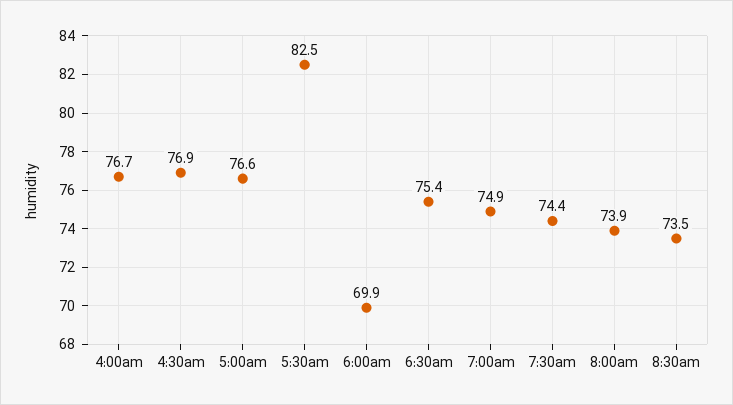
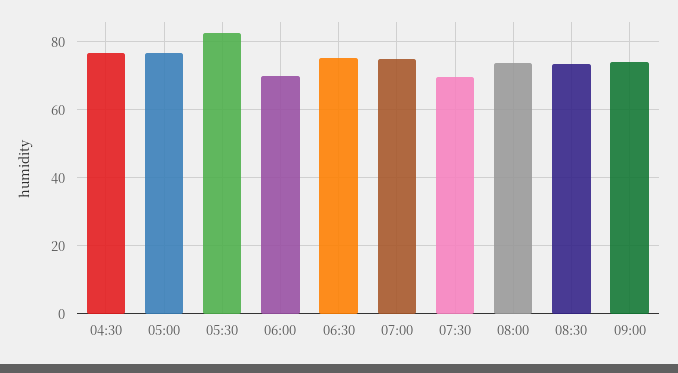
4:00am: 76.7 -> none
7:30am: 74.4 -> 70
09:00: none -> 74

